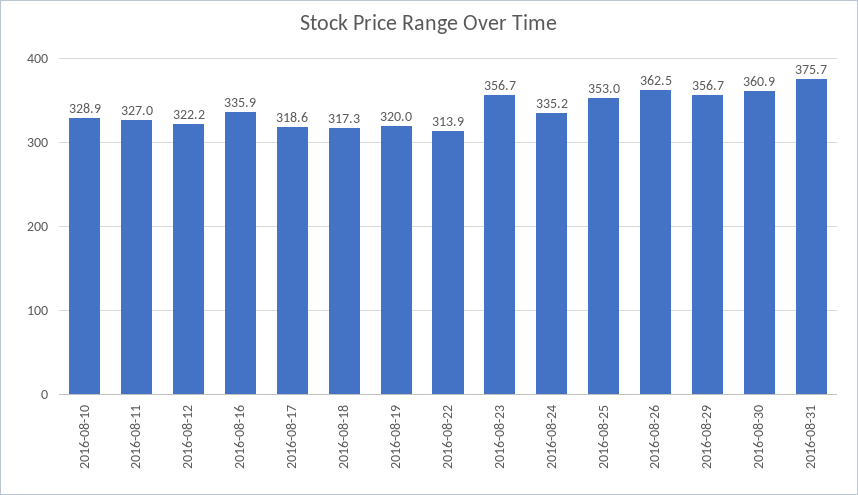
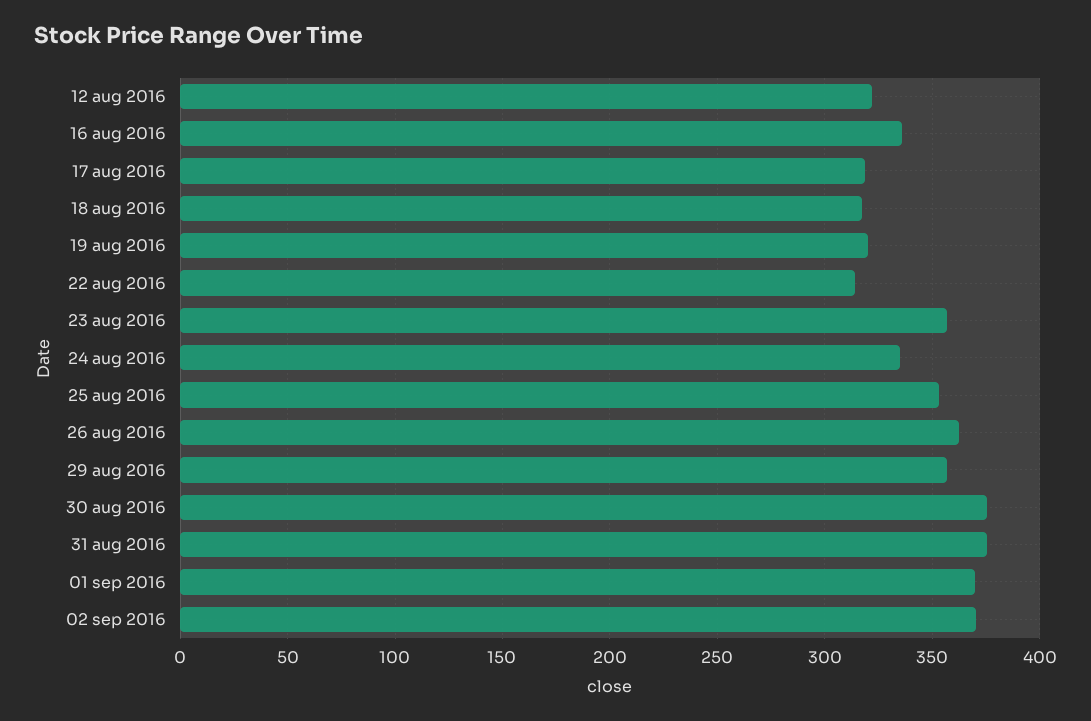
2016-08-10: 328.9 -> none
2016-08-11: 327 -> none
2016-08-30: 360.9 -> 375
01 sep 2016: none -> 370
02 sep 2016: none -> 370

